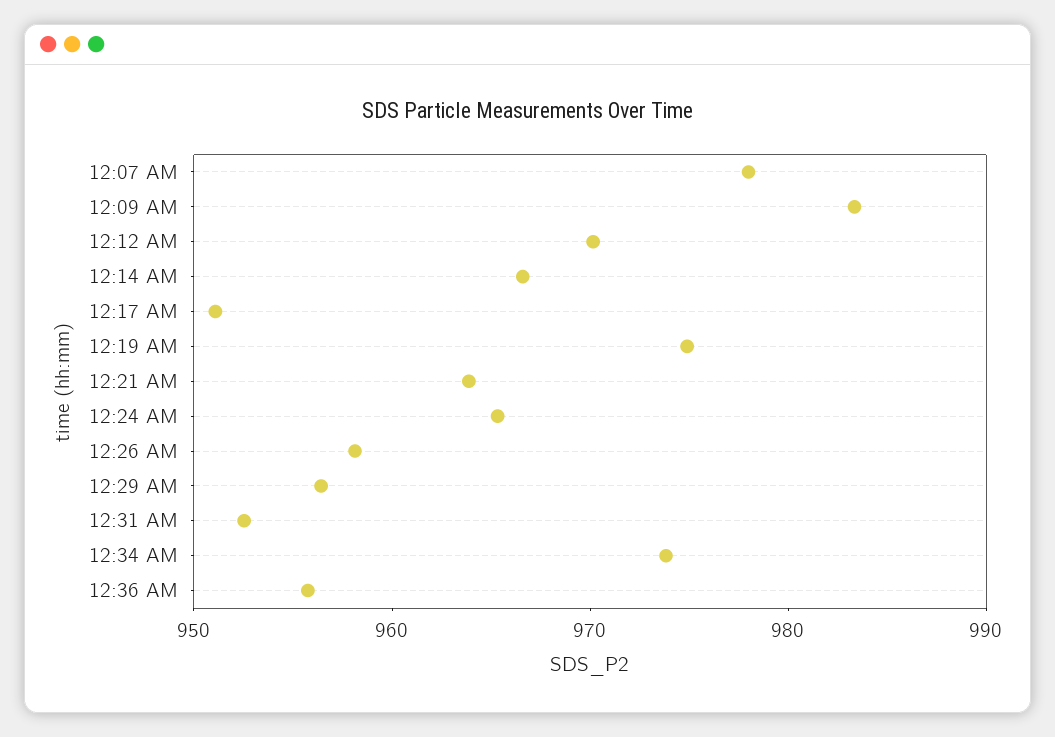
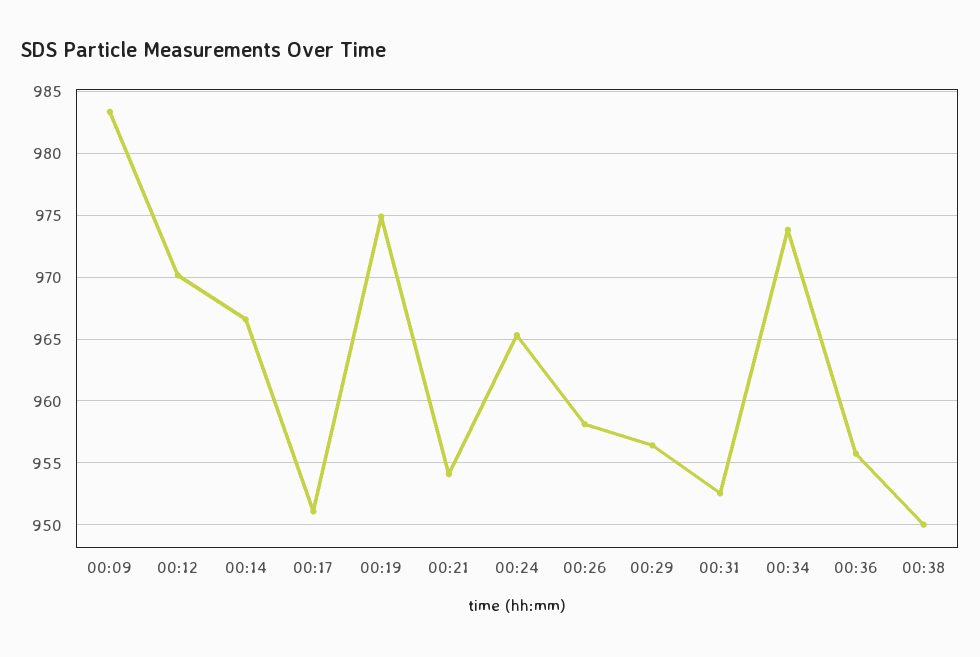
12:07 AM: 978 -> none
12:21 AM: 964 -> 954
00:38: none -> 950

